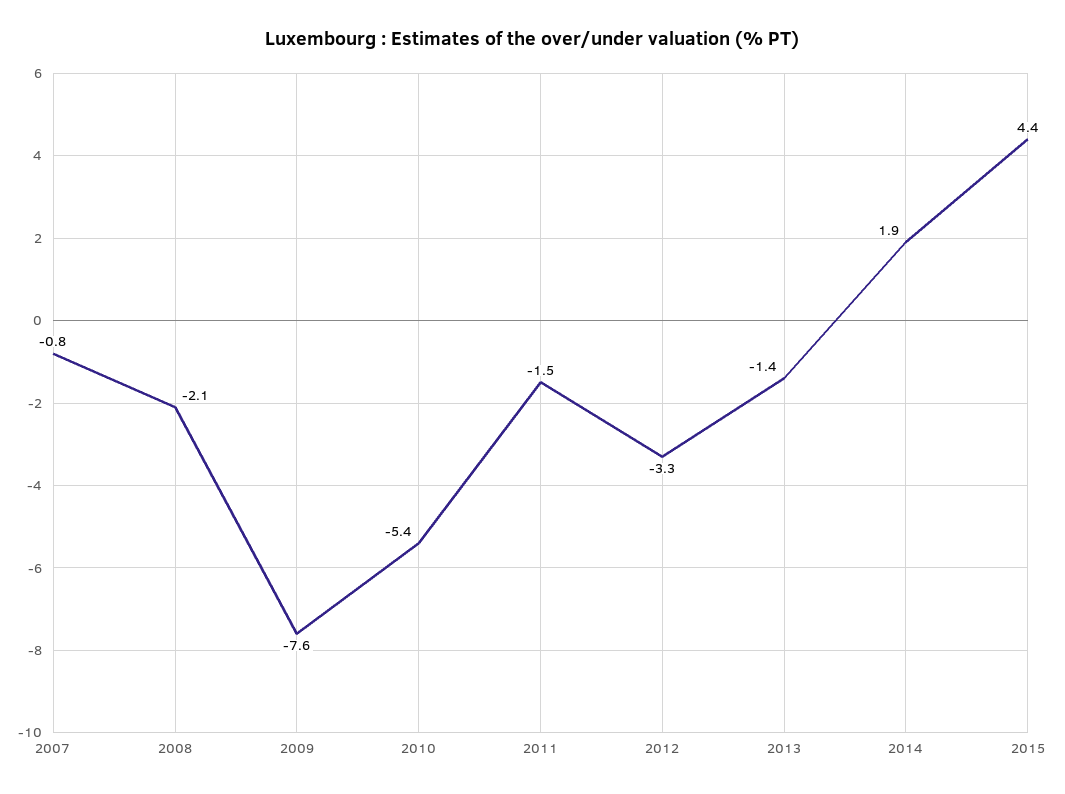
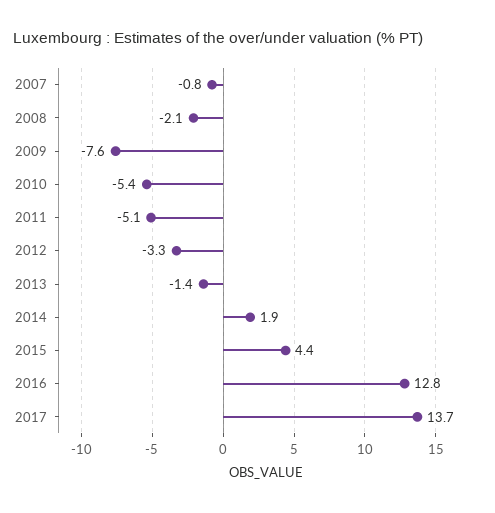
2011: -1.5 -> -5.1
2016: none -> 12.8
2017: none -> 13.7

